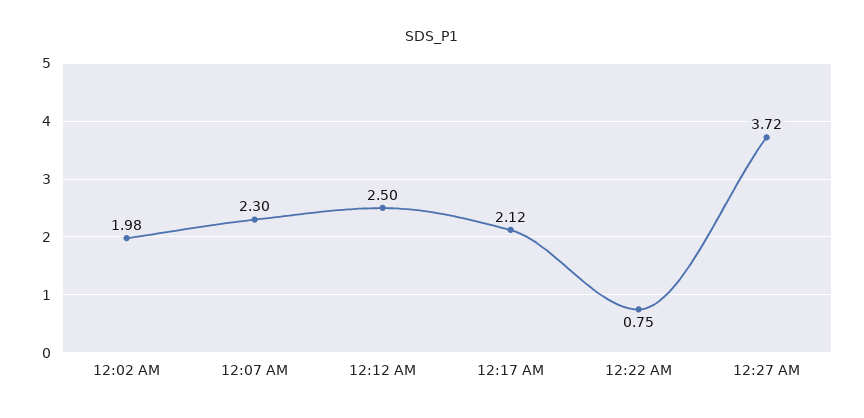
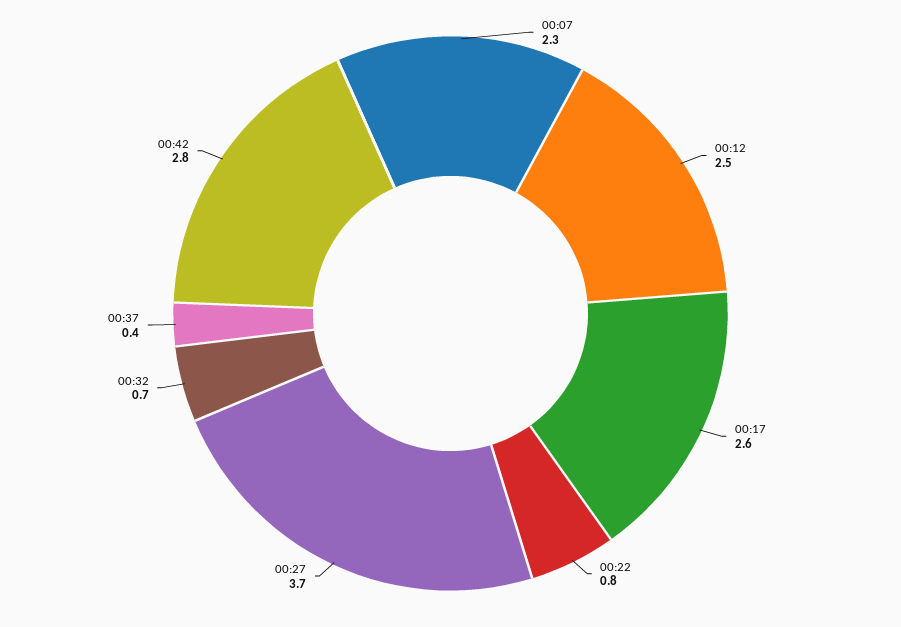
12:02 AM: 1.98 -> none
12:17 AM: 2.12 -> 2.6
00:32: none -> 0.7
00:37: none -> 0.4
00:42: none -> 2.8

